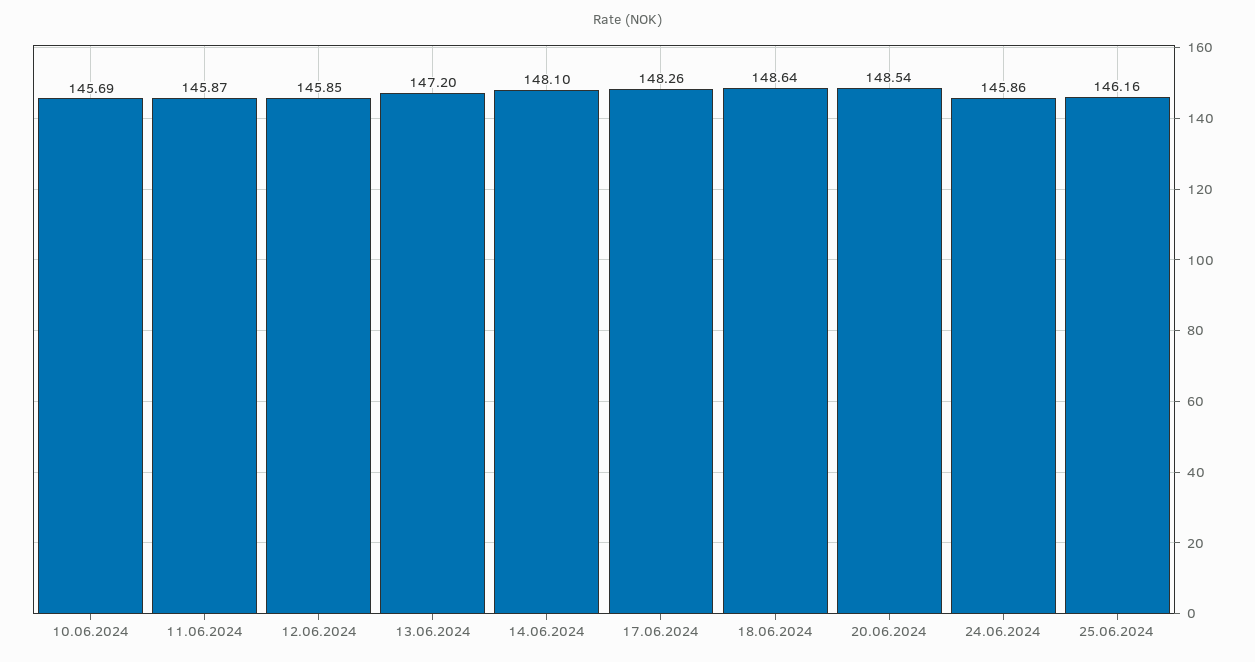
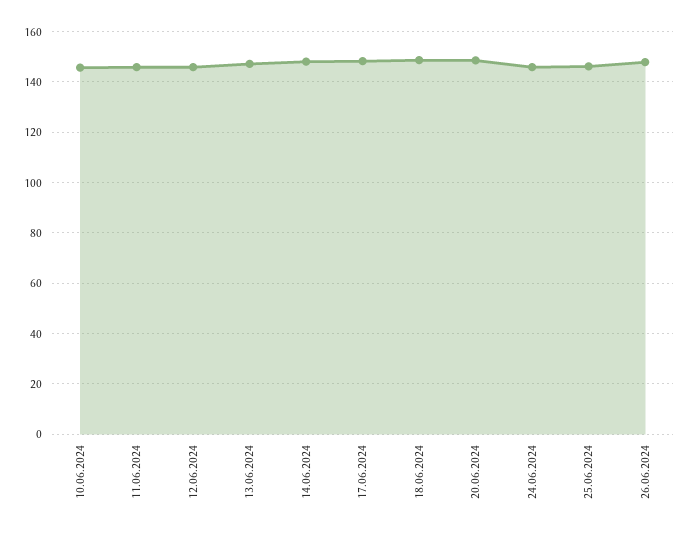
26.06.2024: none -> 147.5

